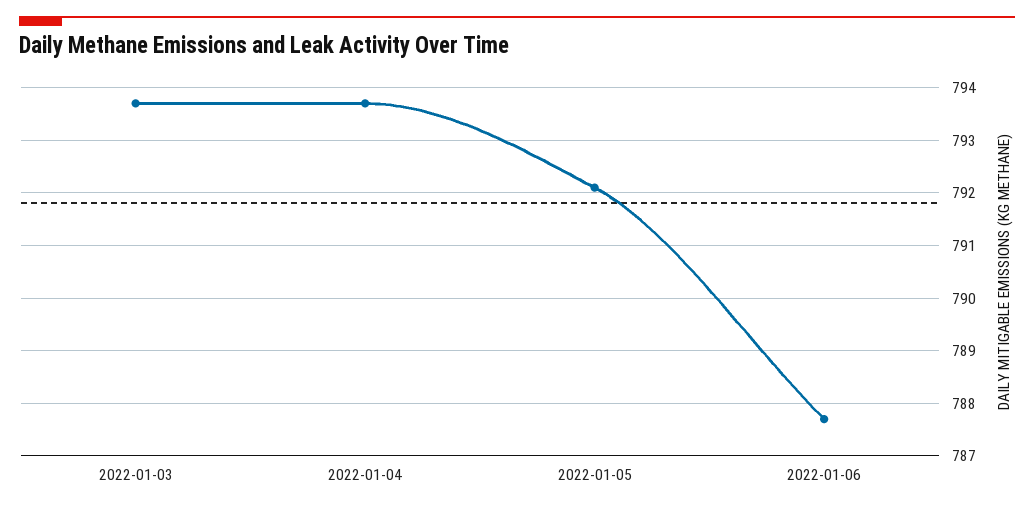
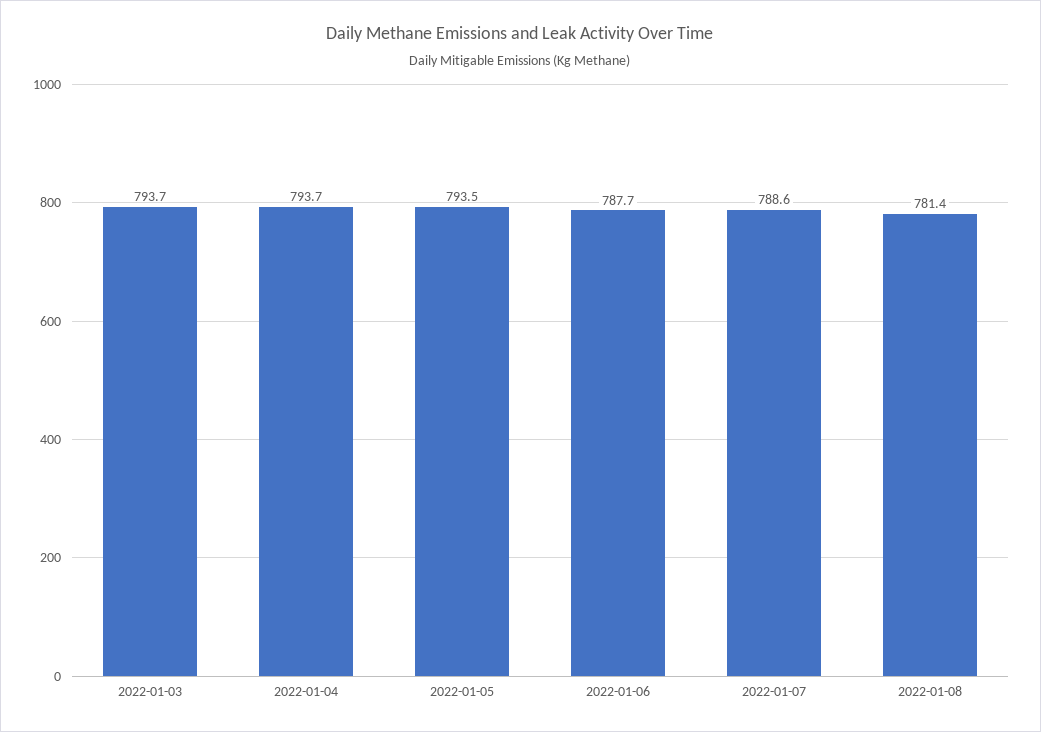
2022-01-05: 792 -> 793.5
2022-01-07: none -> 788.6
2022-01-08: none -> 781.4

